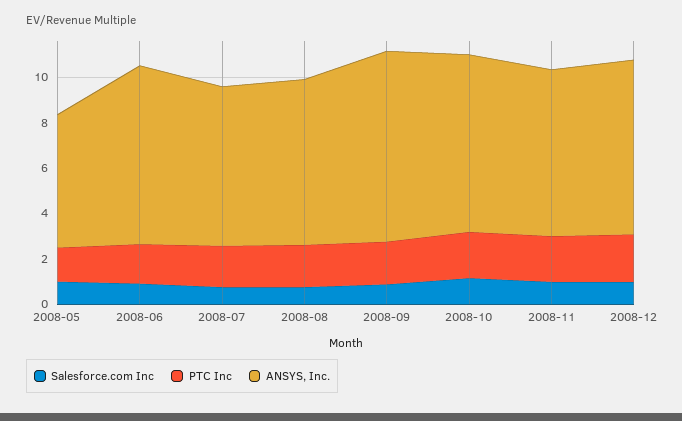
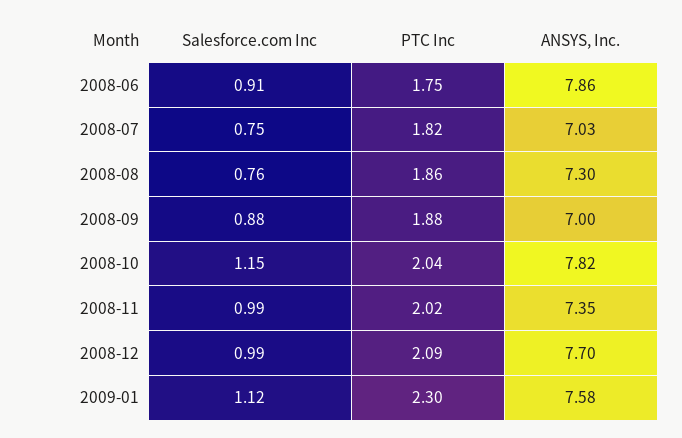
Salesforce.com Inc, 2008-05: 1 -> none
PTC Inc, 2008-05: 1.5 -> none
ANSYS, Inc., 2008-05: 6 -> none
ANSYS, Inc., 2008-09: 8.5 -> 7
Salesforce.com Inc, 2009-01: none -> 1.12
PTC Inc, 2009-01: none -> 2.3
ANSYS, Inc., 2009-01: none -> 7.58

